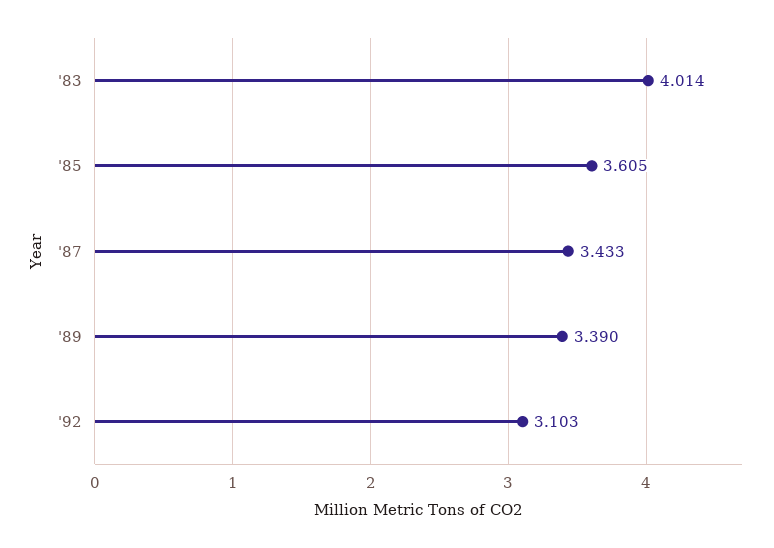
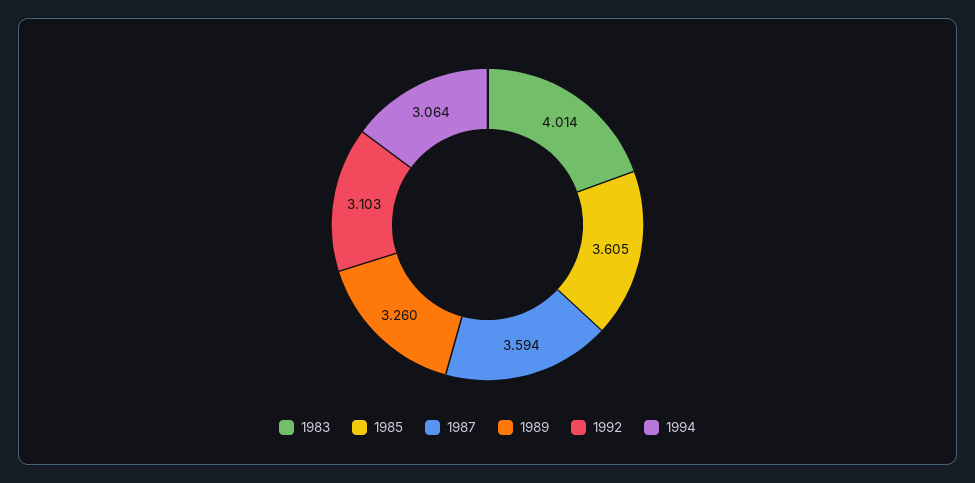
'87: 3.433 -> 3.594
'89: 3.39 -> 3.26
1994: none -> 3.064

